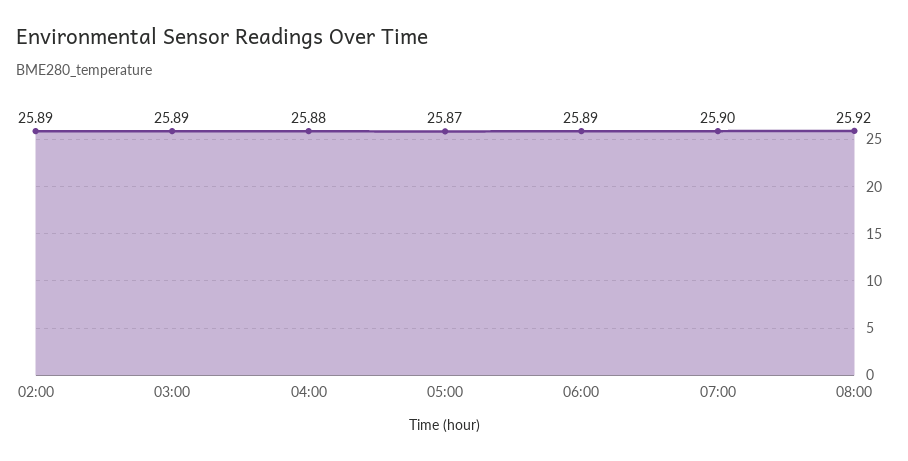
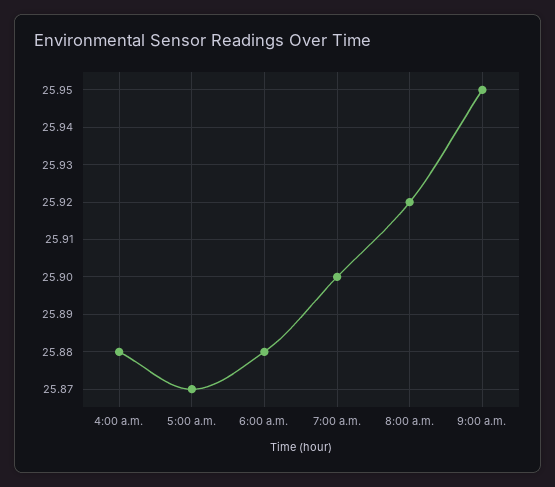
02:00: 25.89 -> none
03:00: 25.89 -> none
06:00: 25.89 -> 25.88
9:00 a.m.: none -> 25.95

